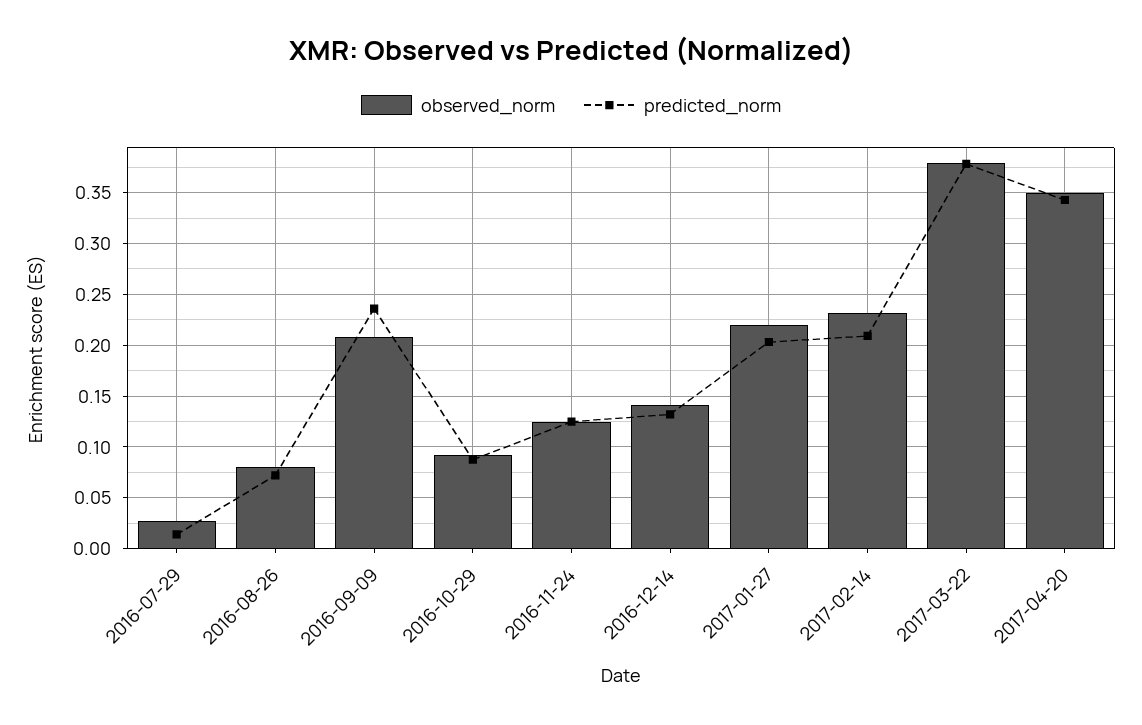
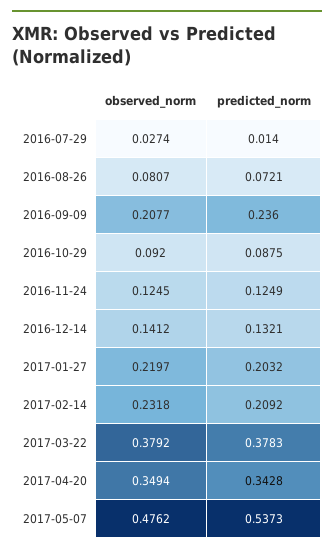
observed_norm, 2017-05-07: none -> 0.4762
predicted_norm, 2017-05-07: none -> 0.5373

